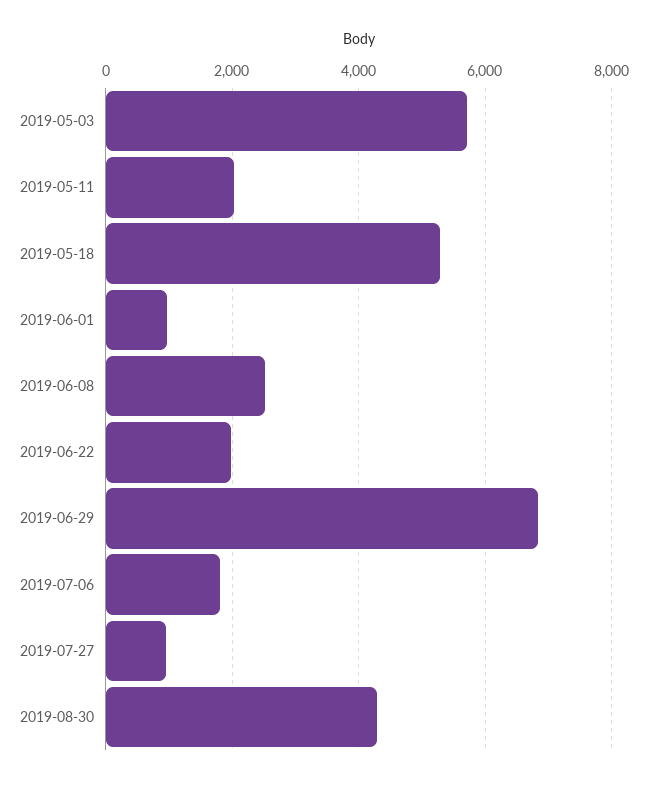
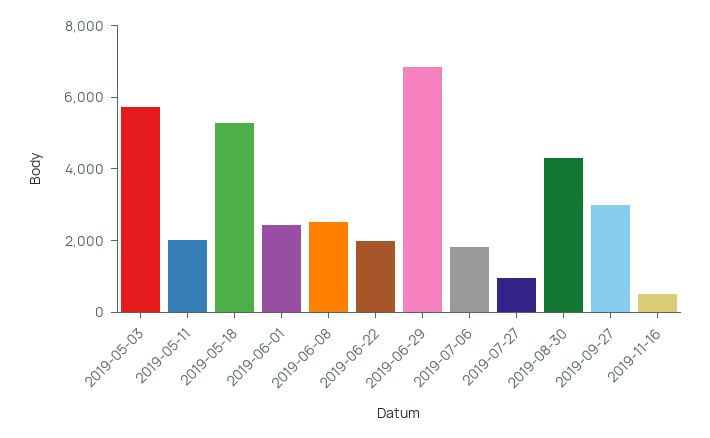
2019-06-01: 1000 -> 2500
2019-09-27: none -> 3000
2019-11-16: none -> 500

